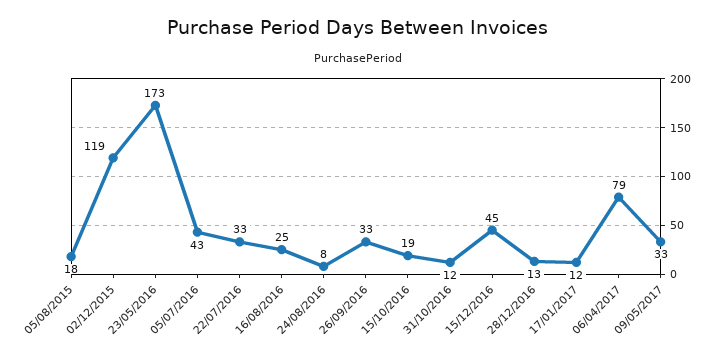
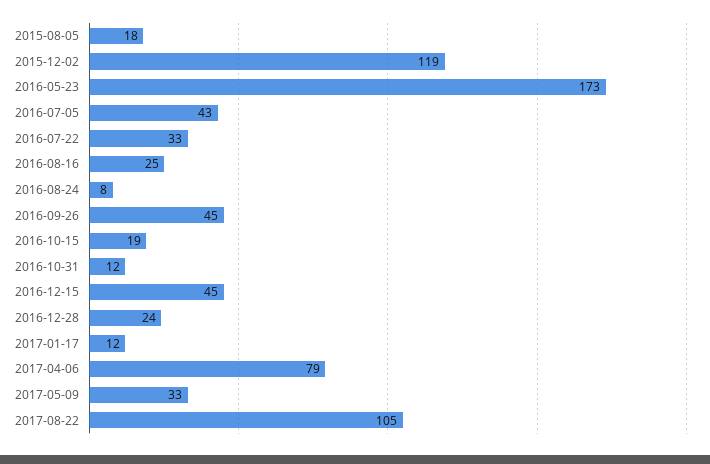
26/09/2016: 33 -> 45
28/12/2016: 13 -> 24
2017-08-22: none -> 105

